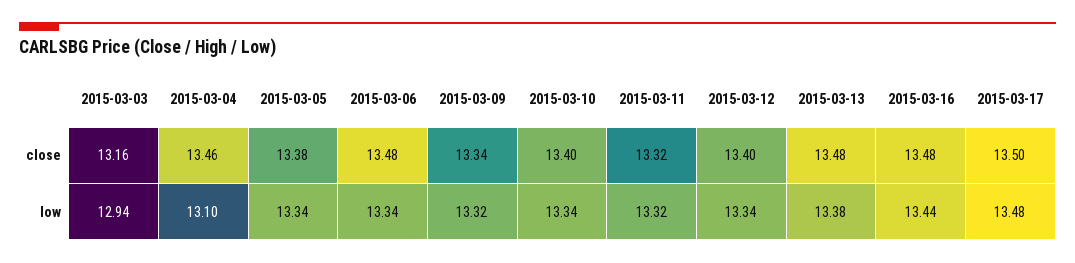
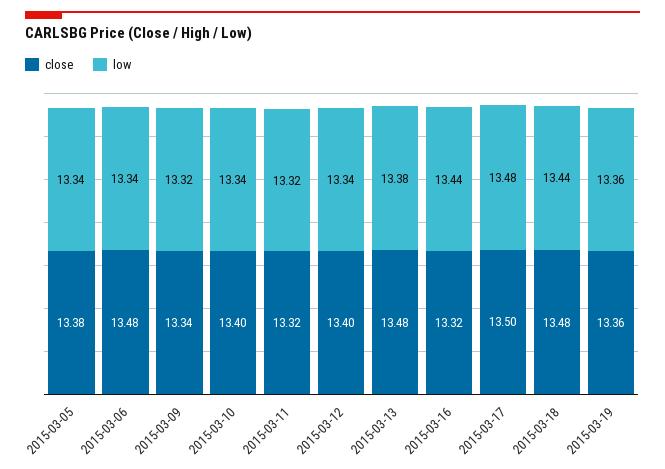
close, 2015-03-03: 13.16 -> none
close, 2015-03-04: 13.46 -> none
close, 2015-03-16: 13.48 -> 13.32
low, 2015-03-03: 12.94 -> none
low, 2015-03-04: 13.1 -> none
close, 2015-03-18: none -> 13.48
low, 2015-03-18: none -> 13.44
close, 2015-03-19: none -> 13.36
low, 2015-03-19: none -> 13.36

